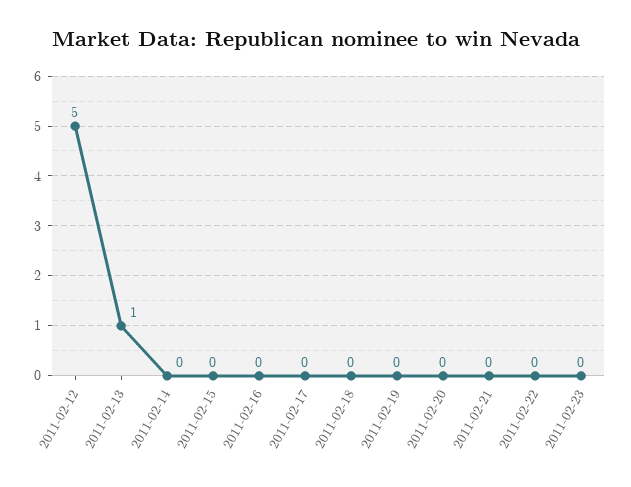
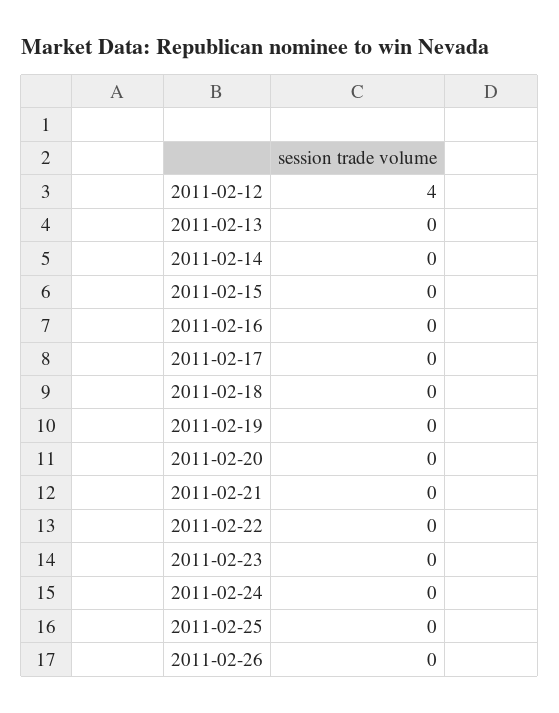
2011-02-12: 5 -> 4
2011-02-13: 1 -> 0
2011-02-24: none -> 0
2011-02-25: none -> 0
2011-02-26: none -> 0

